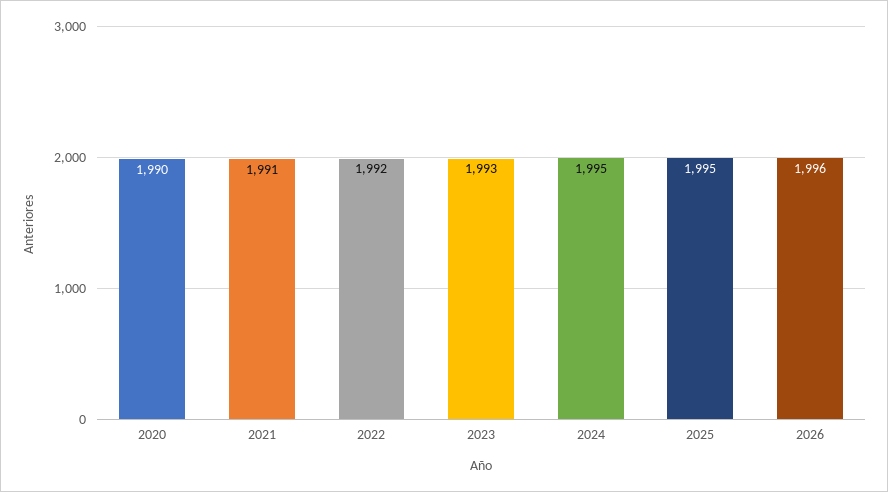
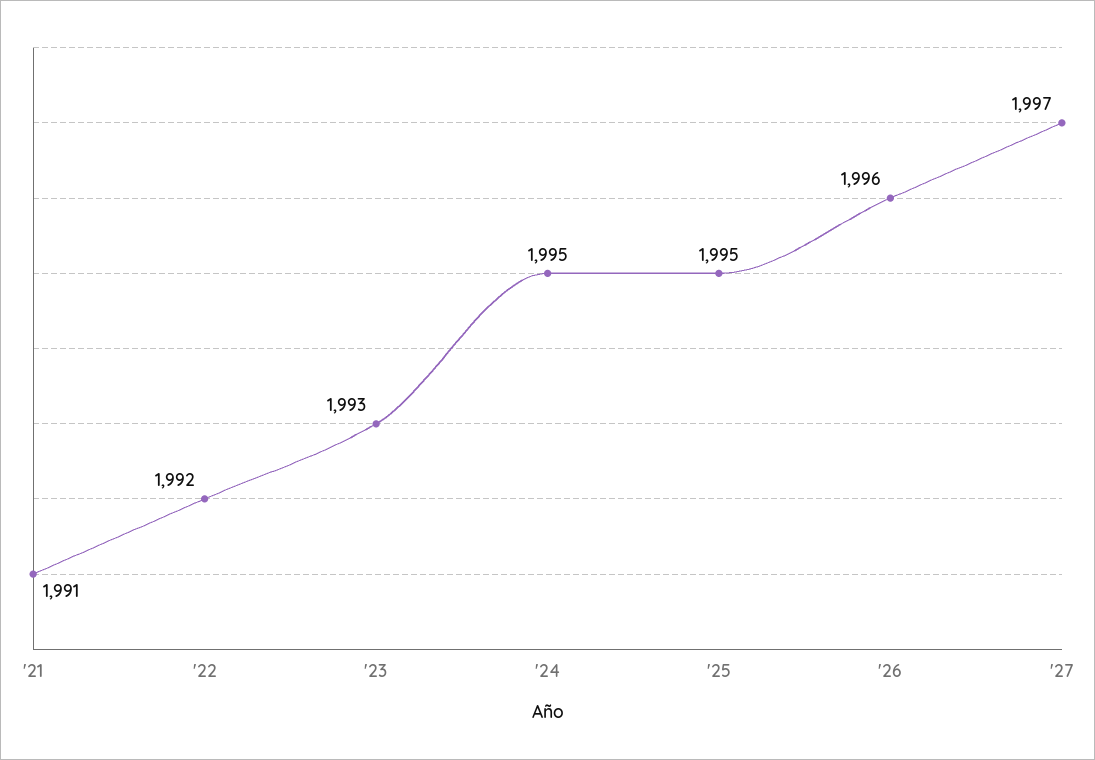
2020: 1990 -> none
'27: none -> 1997

